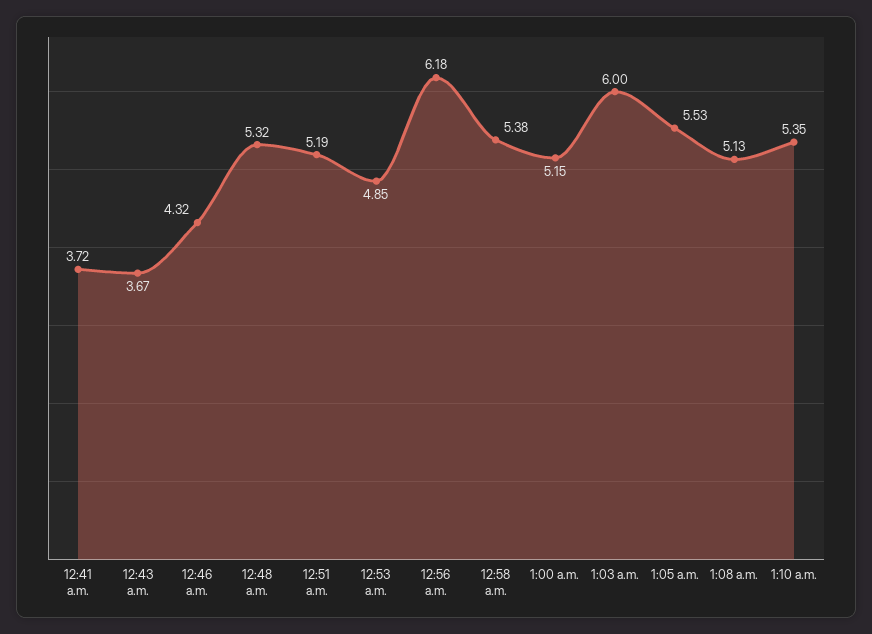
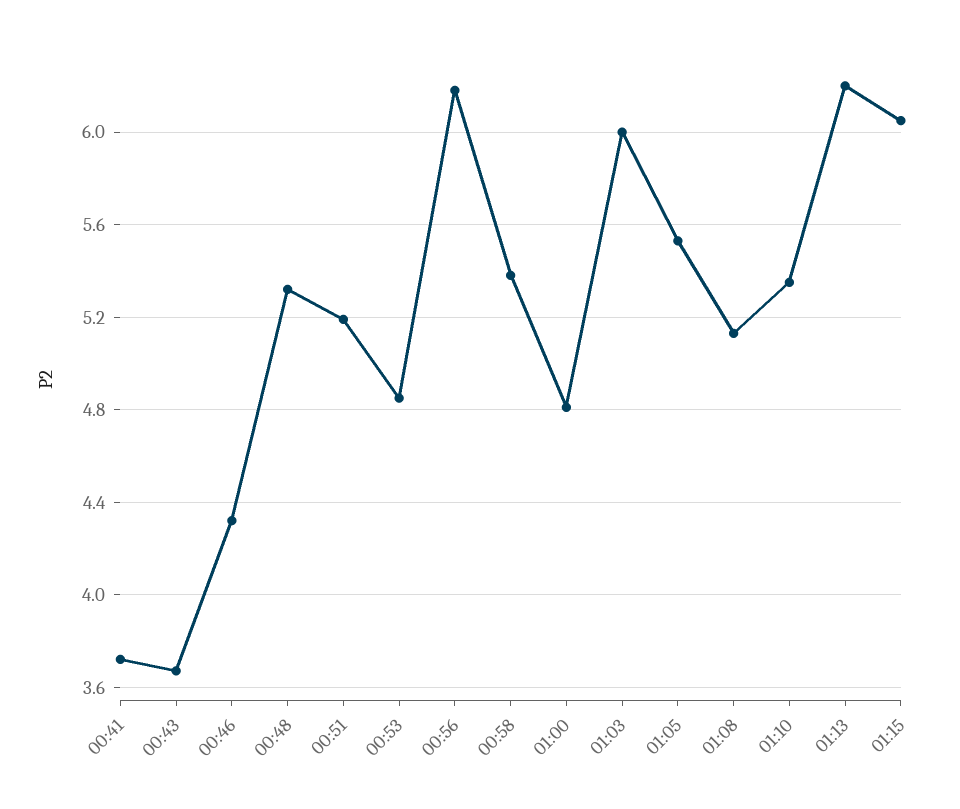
1:00 a.m.: 5.15 -> 4.8
01:13: none -> 6.2
01:15: none -> 6.05

